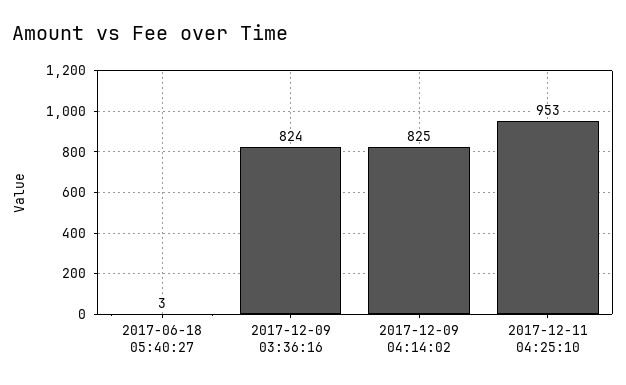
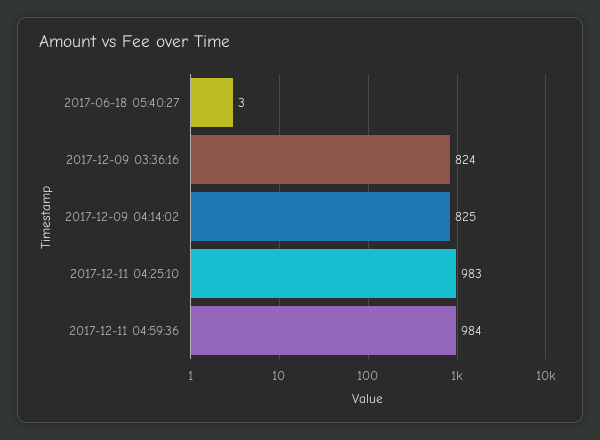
2017-12-11 04:25:10: 953 -> 983
2017-12-11 04:59:36: none -> 984

